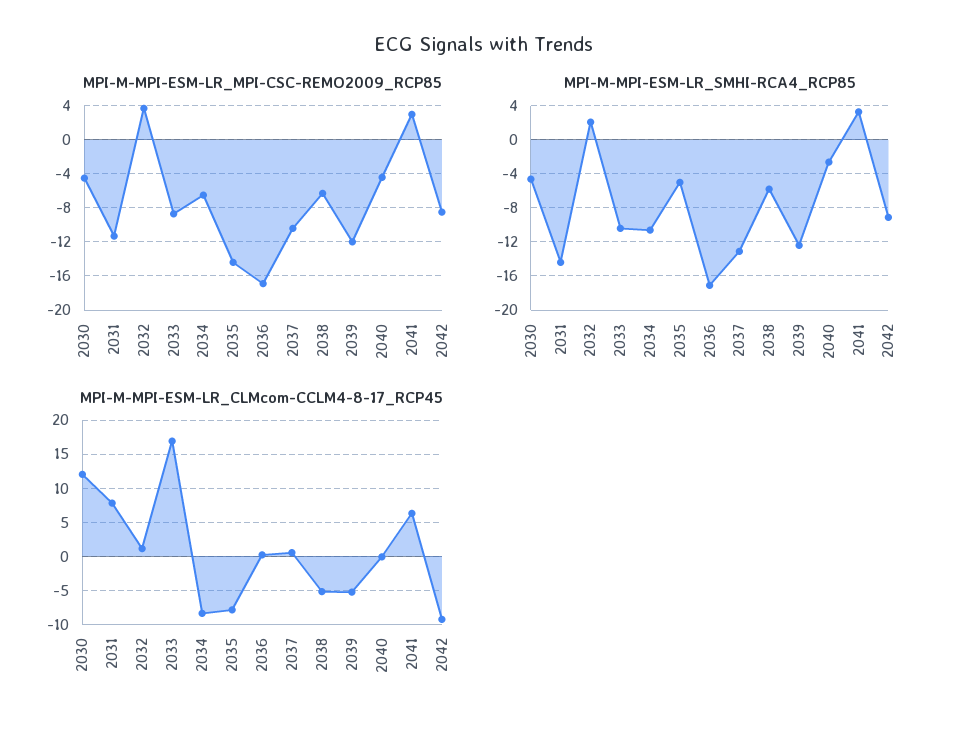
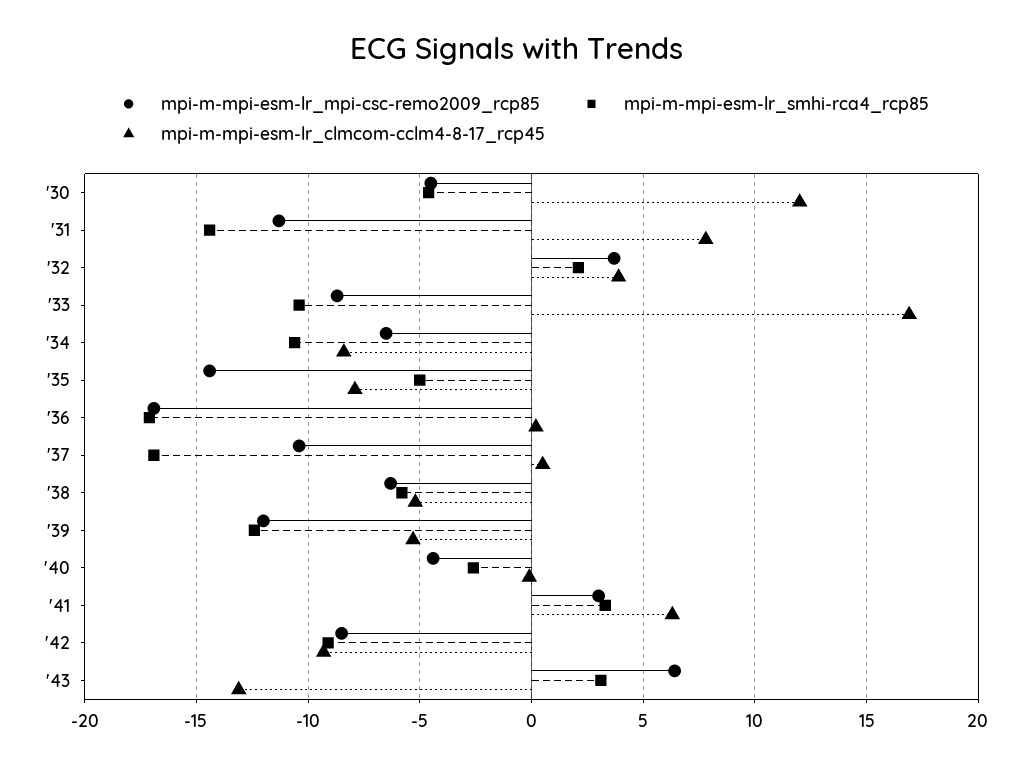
MPI-M-MPI-ESM-LR_SMHI-RCA4_RCP85, 2037: -13 -> -17
MPI-M-MPI-ESM-LR_CLMcom-CCLM4-8-17_RCP45, 2032: 1 -> 4
MPI-M-MPI-ESM-LR_MPI-CSC-REMO2009_RCP85, '43: none -> 6.5
MPI-M-MPI-ESM-LR_SMHI-RCA4_RCP85, '43: none -> 3
MPI-M-MPI-ESM-LR_CLMcom-CCLM4-8-17_RCP45, '43: none -> -13

